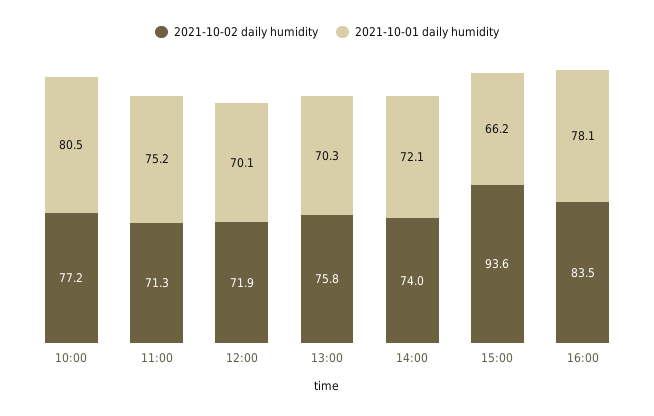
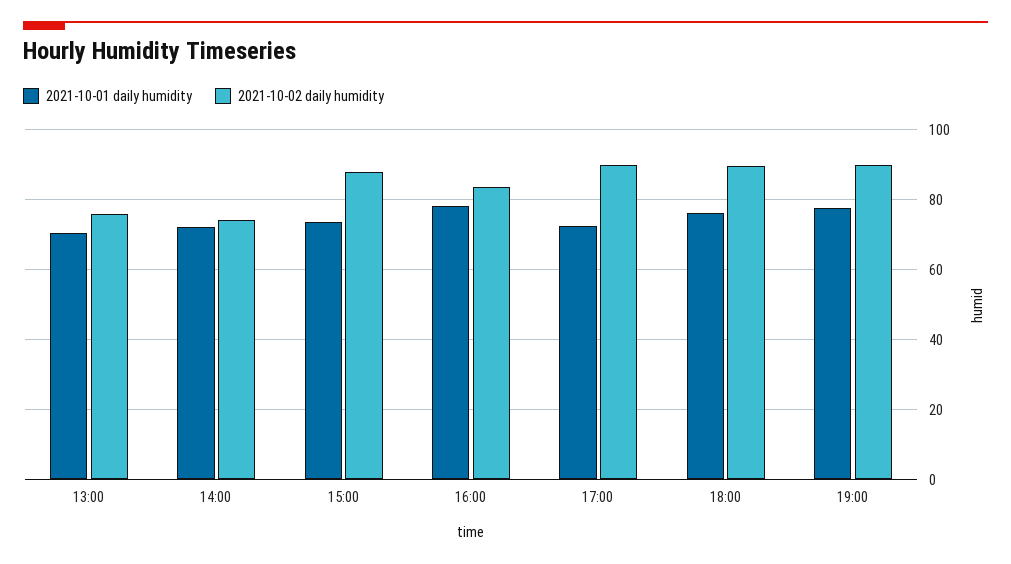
2021-10-02 daily humidity, 10:00: 77.2 -> none
2021-10-01 daily humidity, 10:00: 80.5 -> none
2021-10-02 daily humidity, 11:00: 71.3 -> none
2021-10-01 daily humidity, 11:00: 75.2 -> none
2021-10-02 daily humidity, 12:00: 71.9 -> none
2021-10-01 daily humidity, 12:00: 70.1 -> none
2021-10-02 daily humidity, 15:00: 93.6 -> 88
2021-10-01 daily humidity, 15:00: 66.2 -> 74
2021-10-01 daily humidity, 17:00: none -> 72
2021-10-02 daily humidity, 17:00: none -> 90
2021-10-01 daily humidity, 18:00: none -> 76
2021-10-02 daily humidity, 18:00: none -> 90
2021-10-01 daily humidity, 19:00: none -> 78
2021-10-02 daily humidity, 19:00: none -> 90

